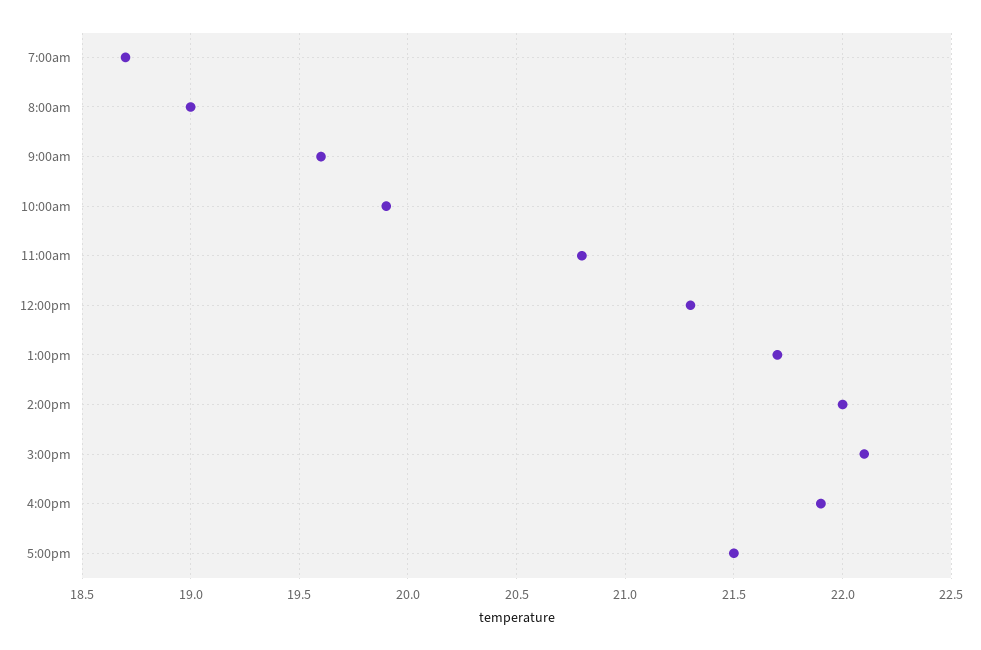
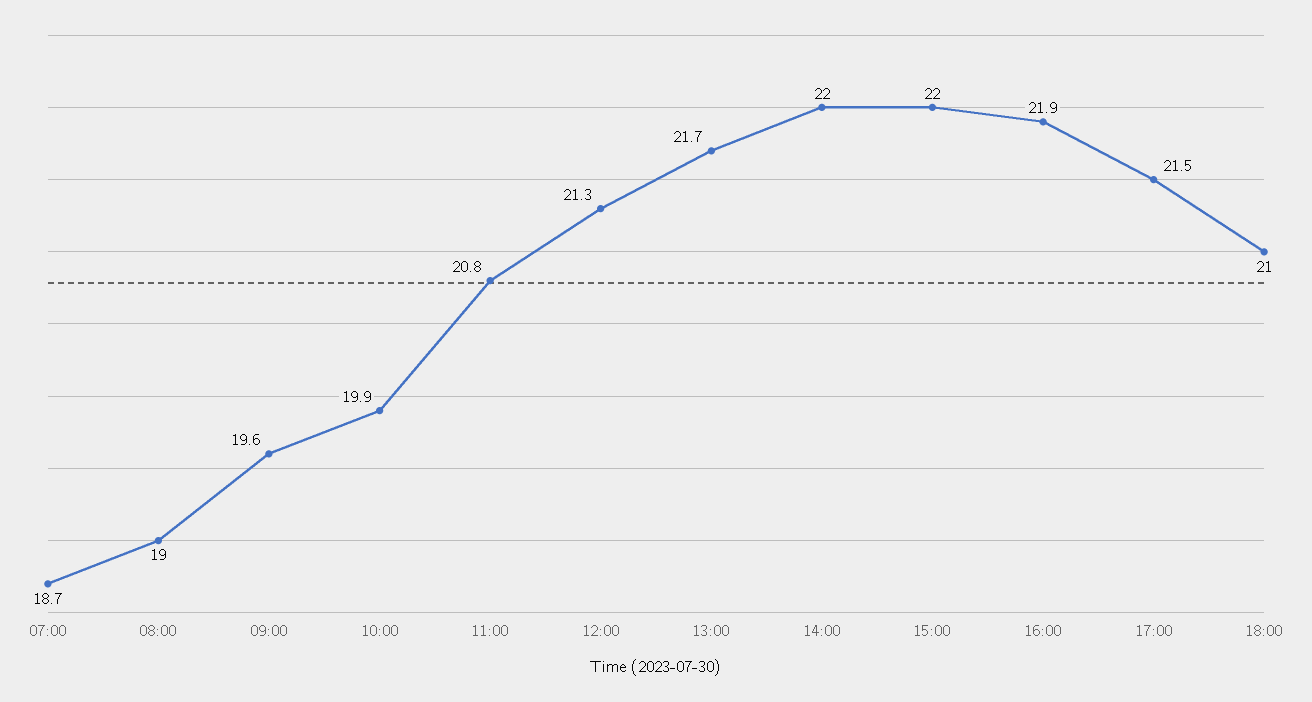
3:00pm: 22.1 -> 22
18:00: none -> 21

